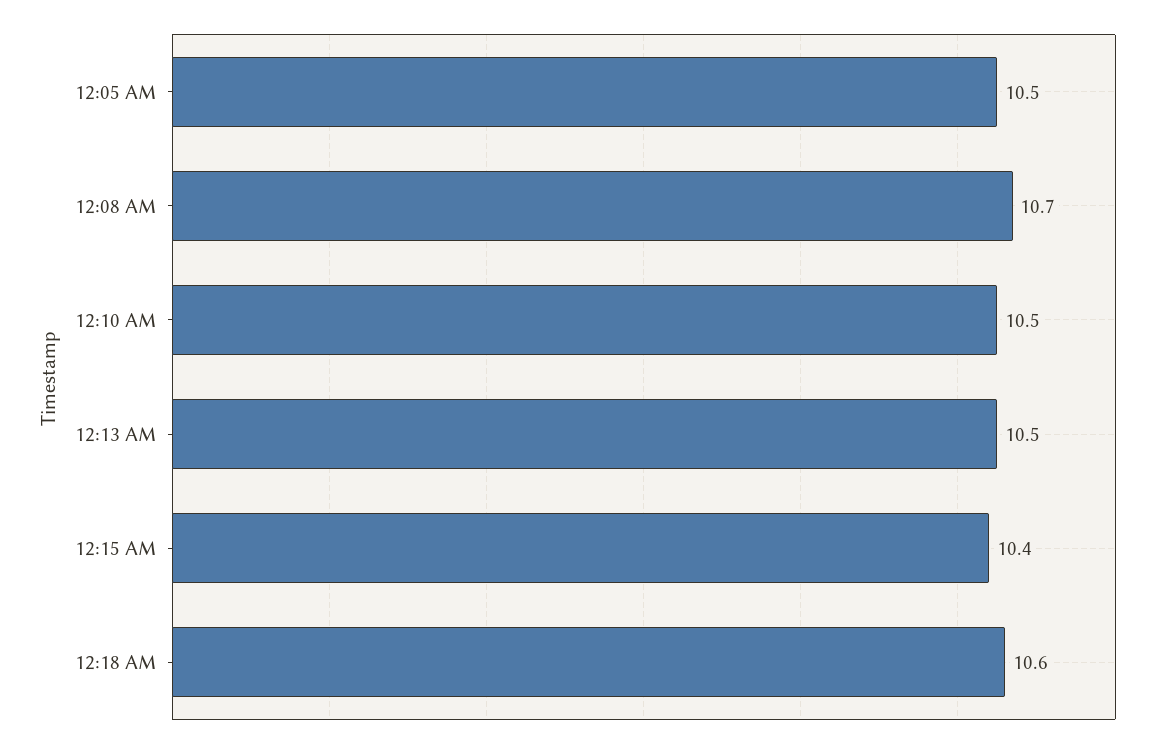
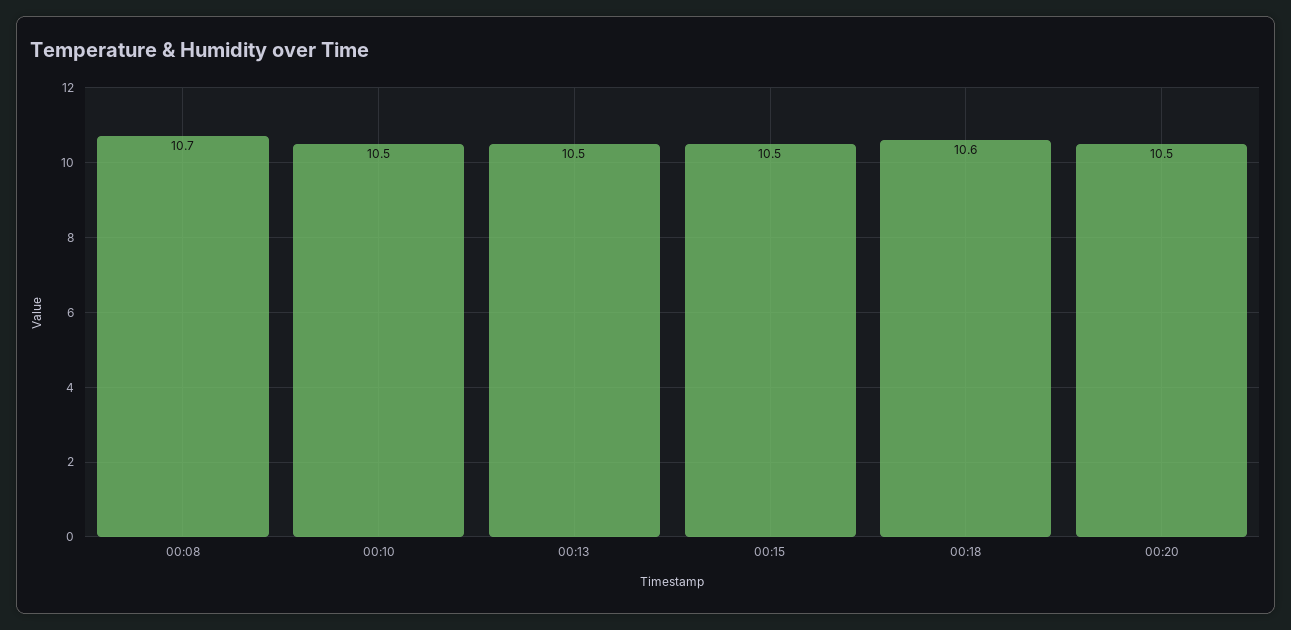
12:05 AM: 10.5 -> none
12:15 AM: 10.4 -> 10.5
00:20: none -> 10.5

